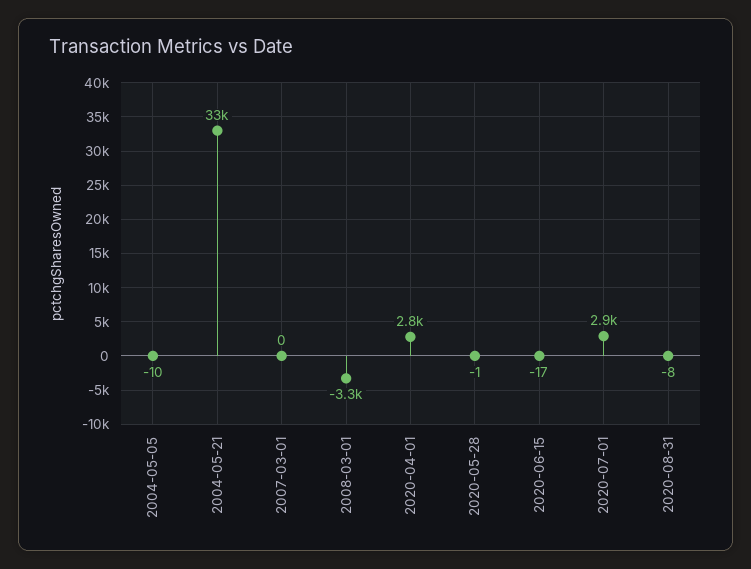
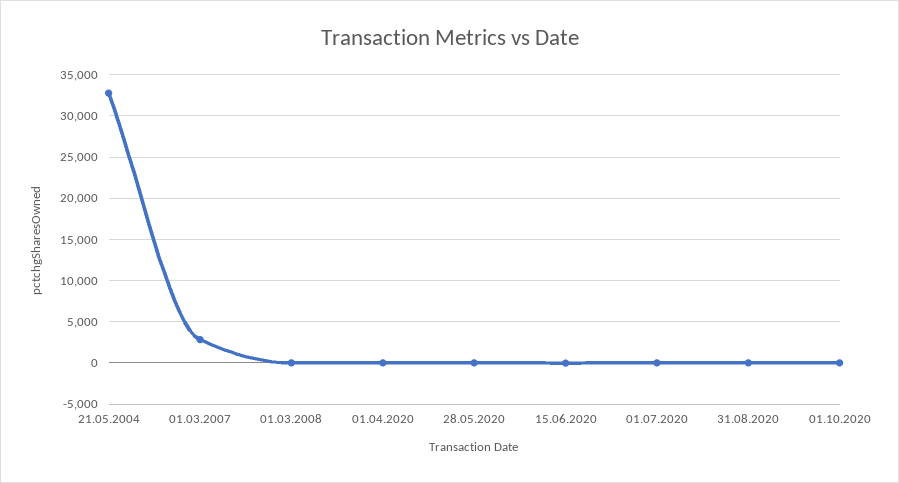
2004-05-05: -10 -> none
2007-03-01: 0 -> 3000
2008-03-01: -3300 -> 0
2020-04-01: 2800 -> 0
2020-07-01: 2900 -> 0
01.10.2020: none -> 0

